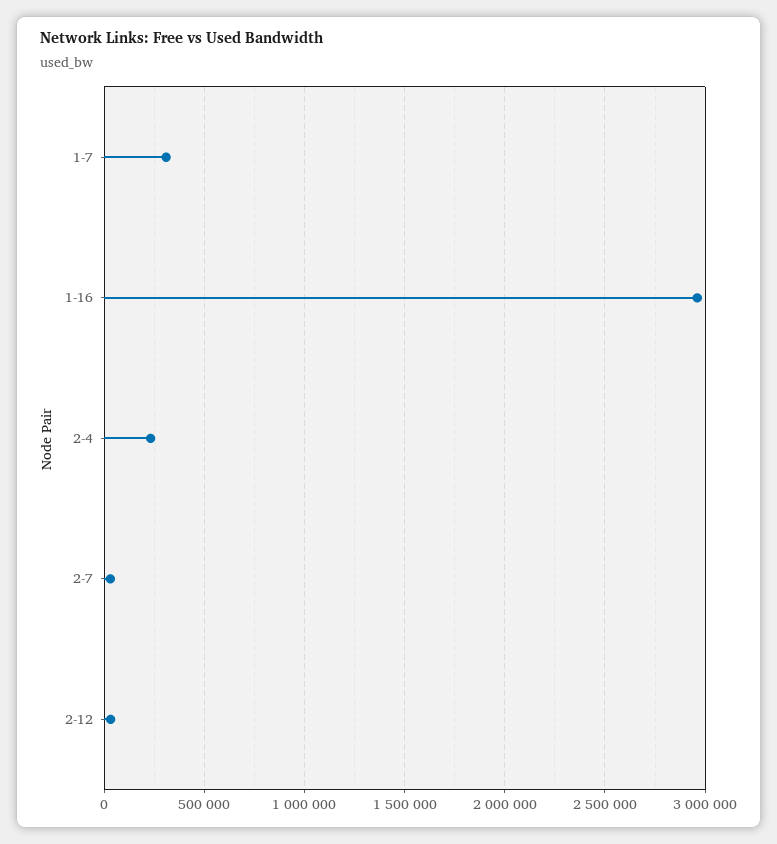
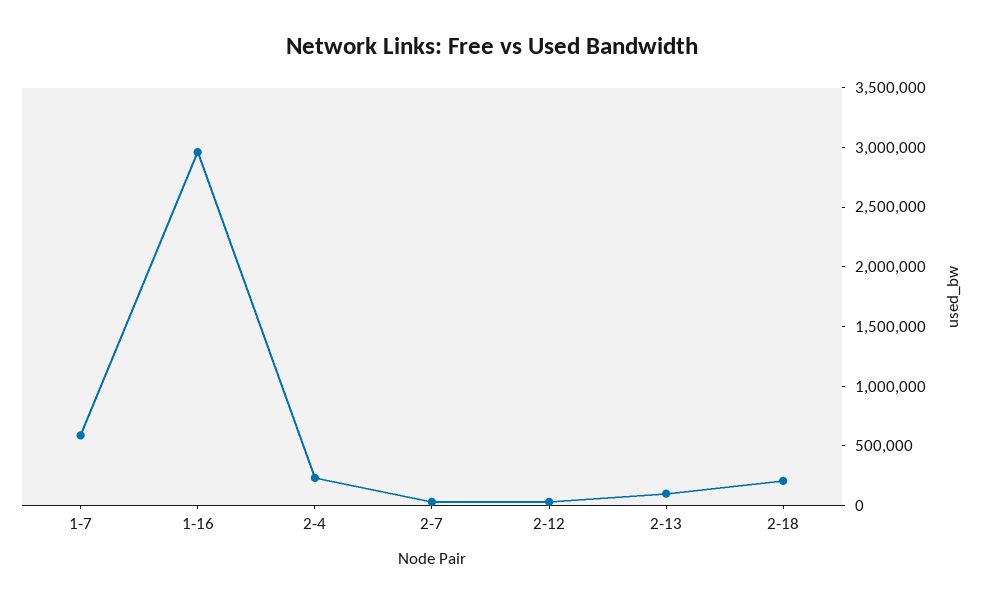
1-7: 300000 -> 600000
2-13: none -> 100000
2-18: none -> 200000

